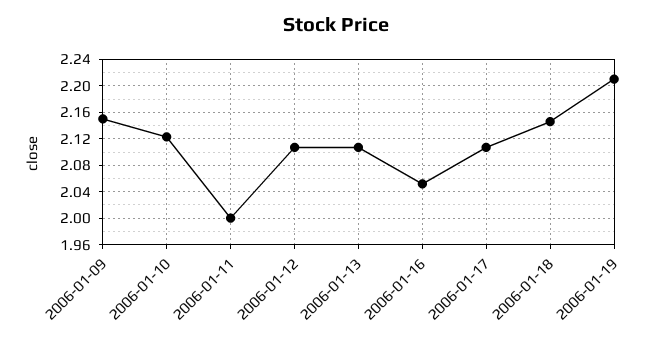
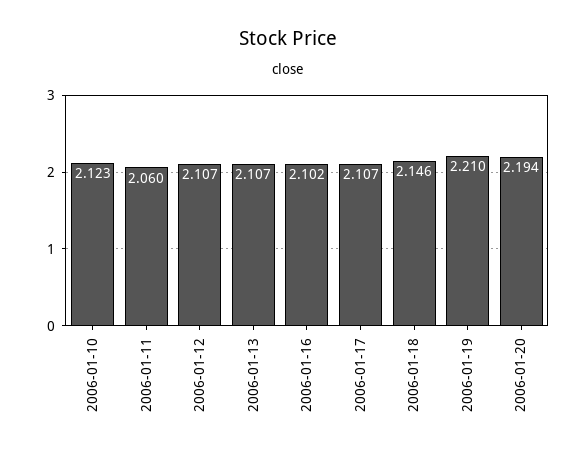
2006-01-09: 2.15 -> none
2006-01-11: 2 -> 2.06
2006-01-16: 2.05 -> 2.102
2006-01-20: none -> 2.194

